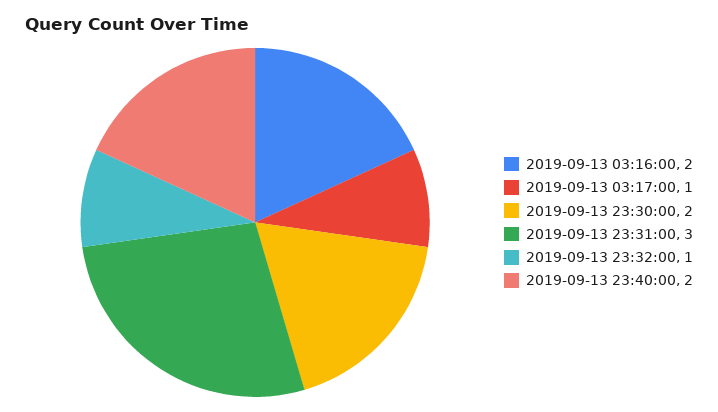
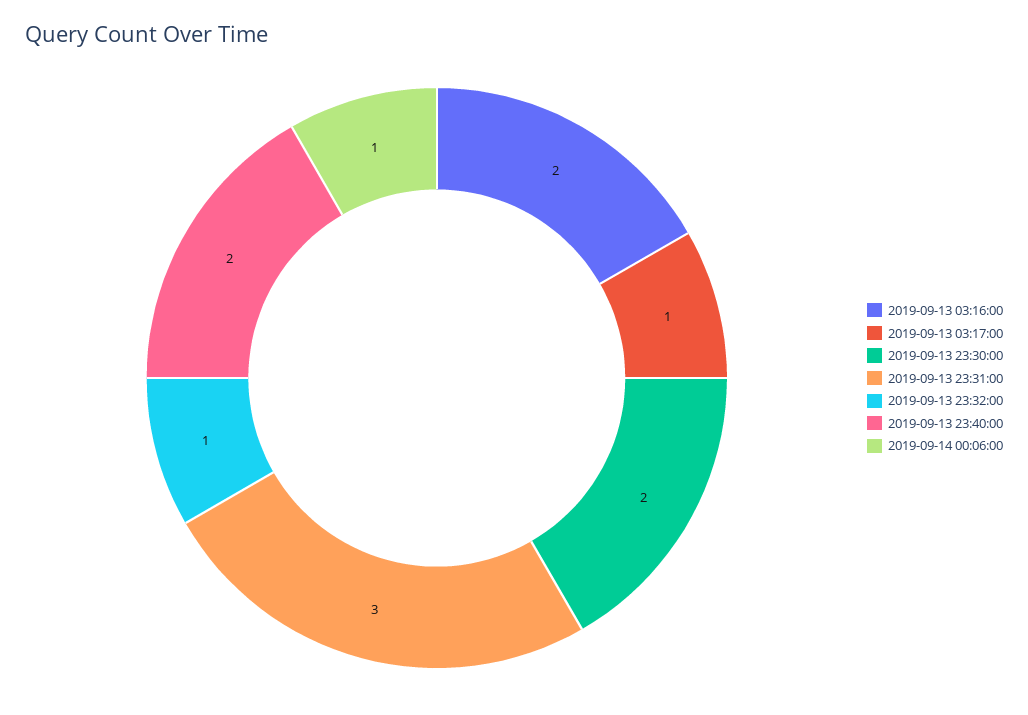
2019-09-14 00:06:00: none -> 1

